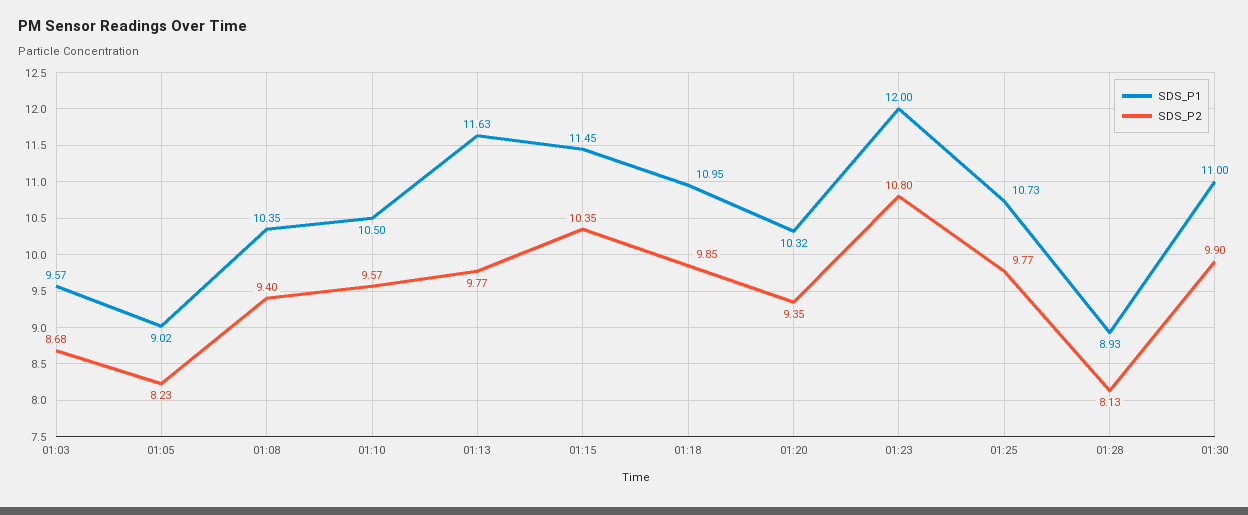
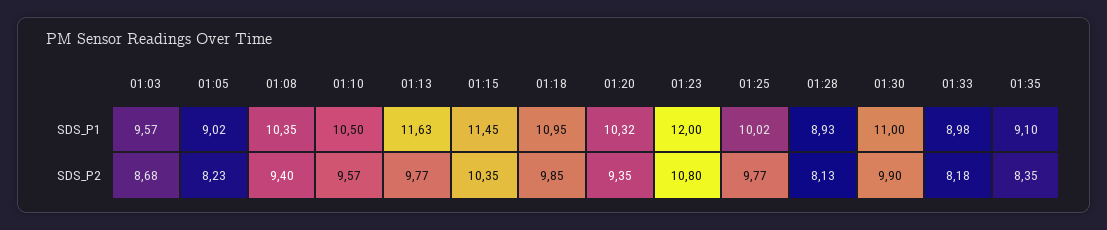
SDS_P1, 01:25: 10.73 -> 10.02
SDS_P1, 01:33: none -> 8.98
SDS_P1, 01:35: none -> 9.1
SDS_P2, 01:33: none -> 8.18
SDS_P2, 01:35: none -> 8.35

